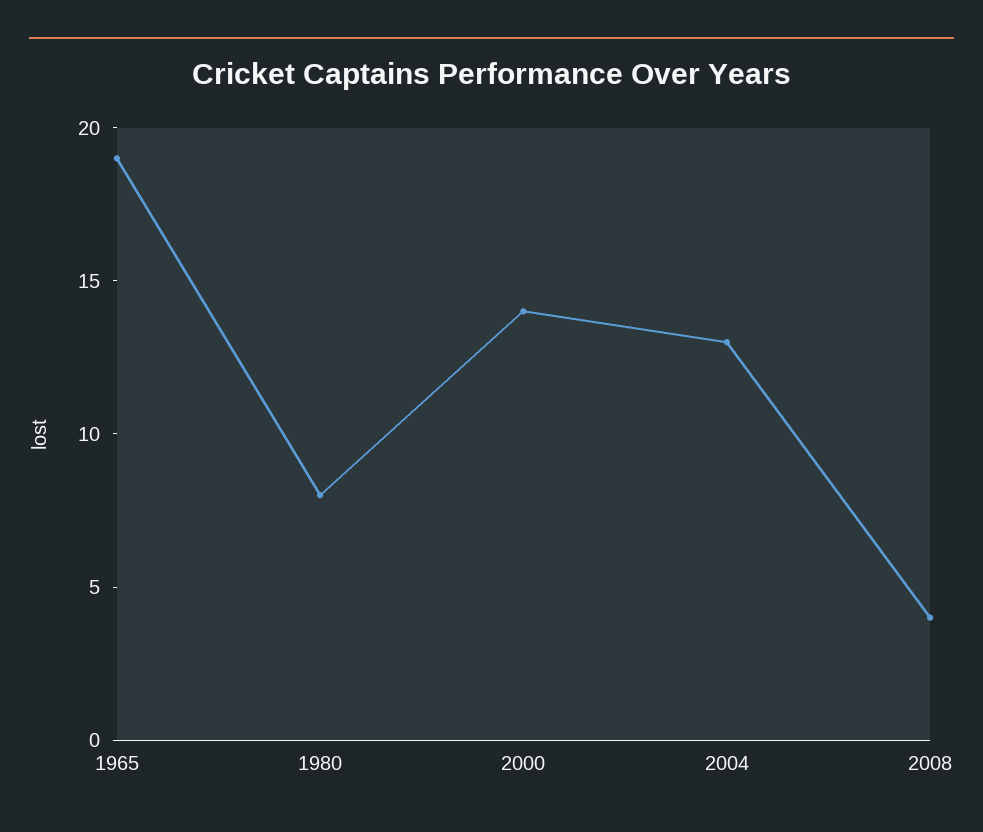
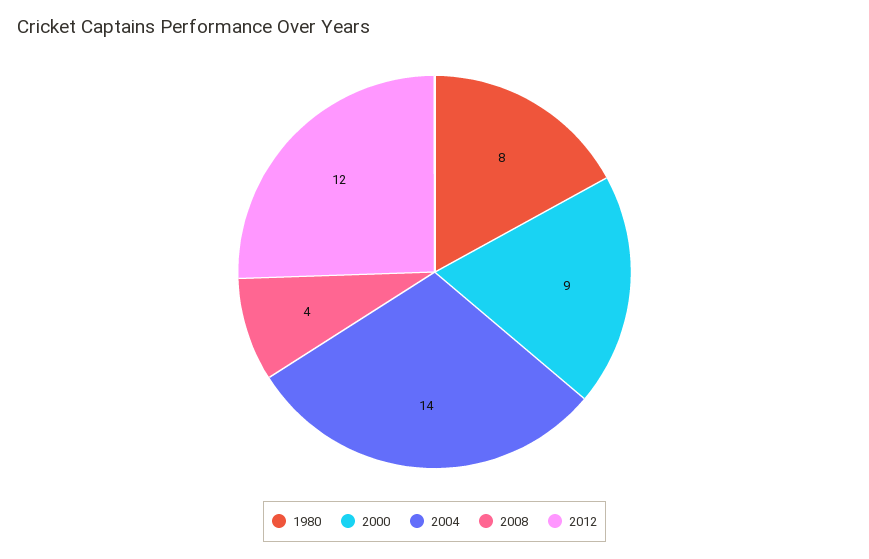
1965: 19 -> none
2000: 14 -> 9
2004: 13 -> 14
2012: none -> 12

